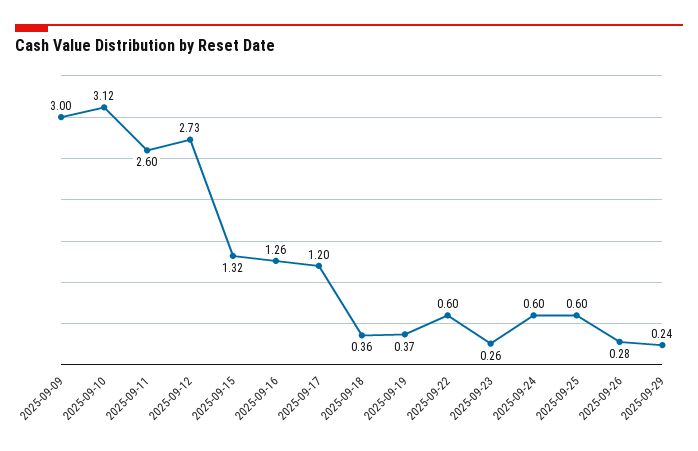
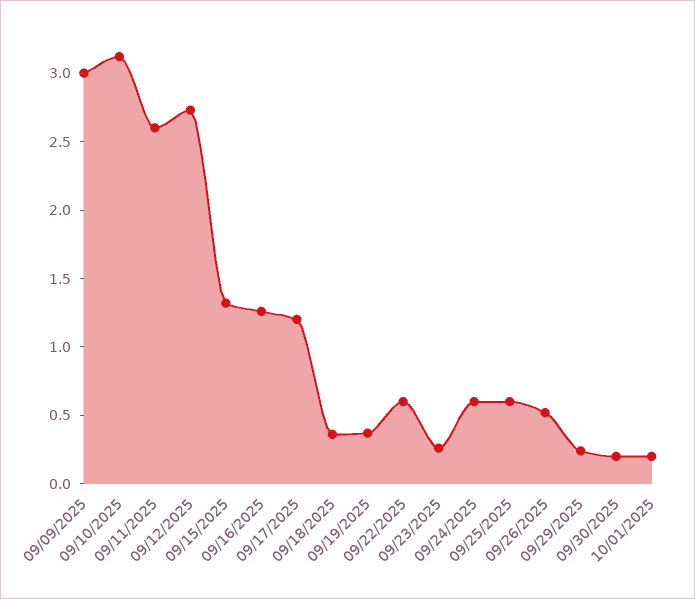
2025-09-26: 0.28 -> 0.5
09/30/2025: none -> 0.2
10/01/2025: none -> 0.2

